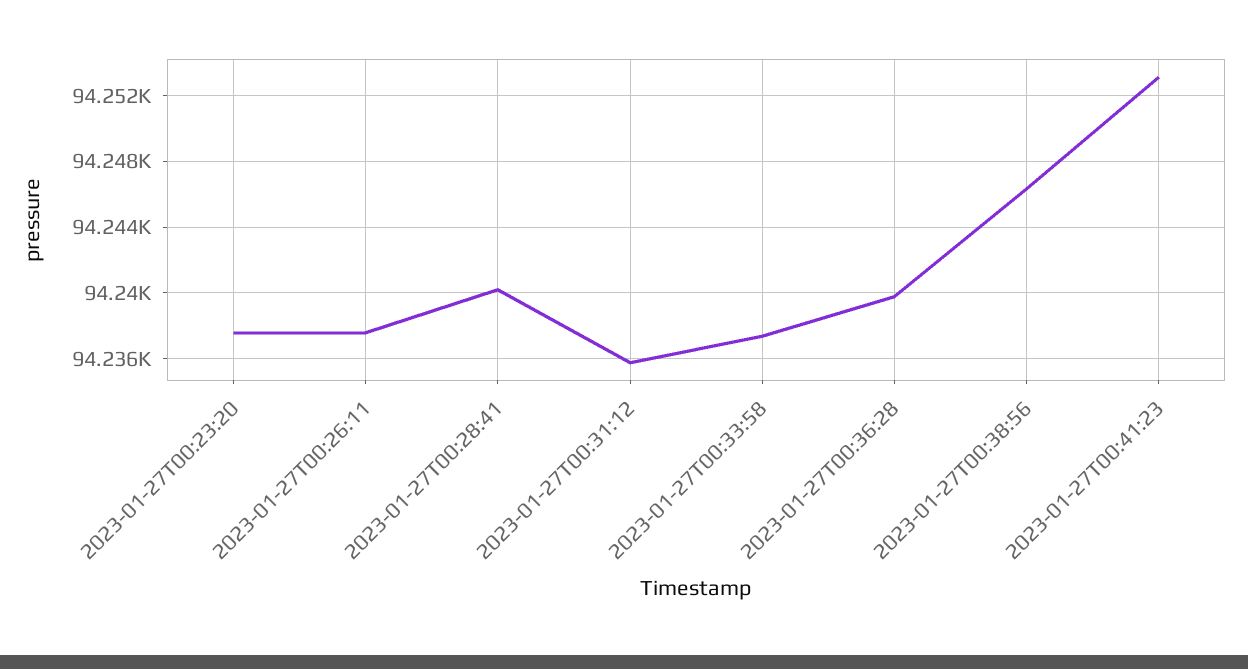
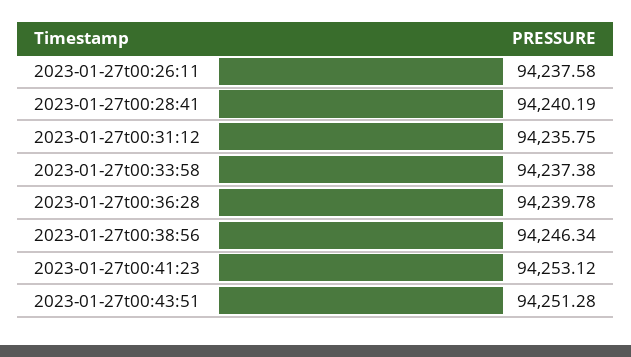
2023-01-27T00:23:20: 94237.5 -> none
2023-01-27t00:43:51: none -> 94251.28

